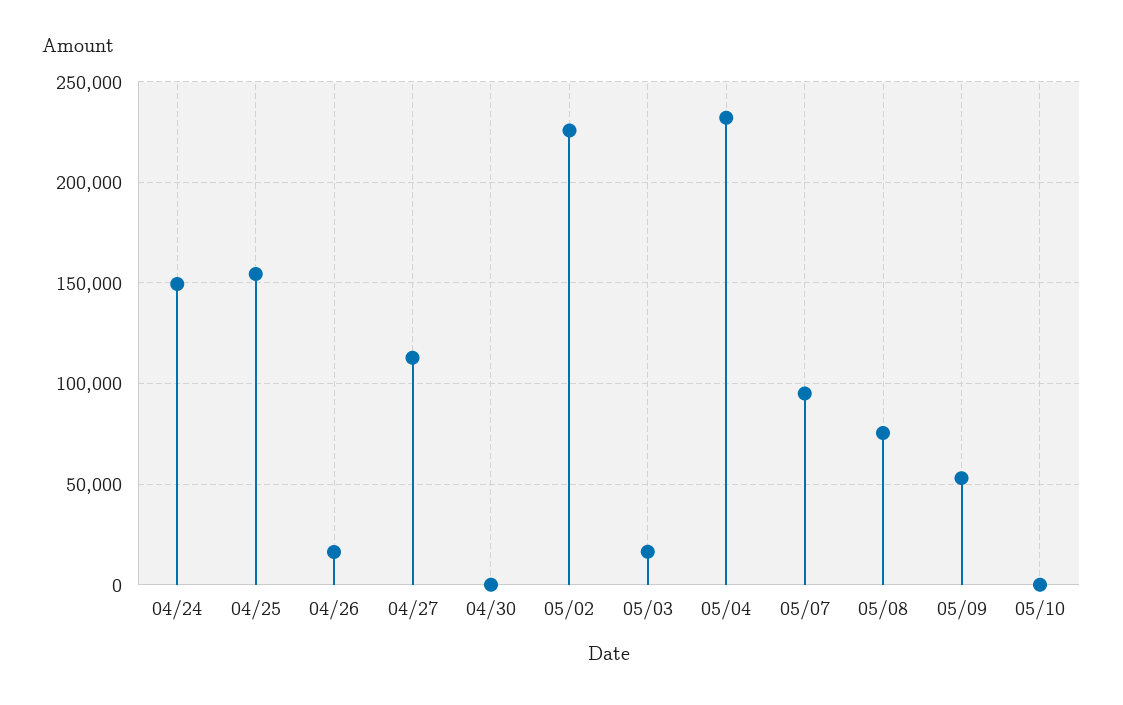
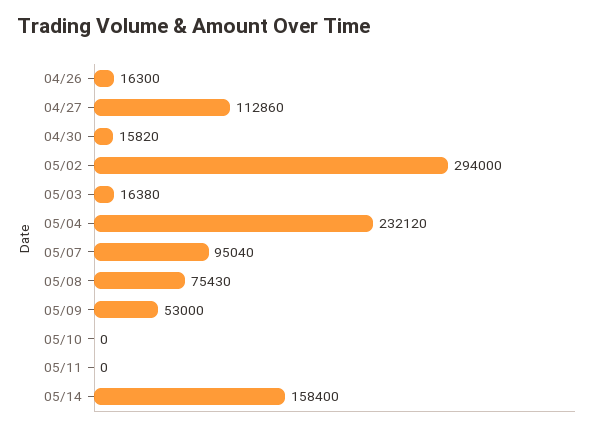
04/24: 150000 -> none
04/25: 155000 -> none
04/30: 0 -> 15820
05/02: 225000 -> 294000
05/11: none -> 0
05/14: none -> 158400

